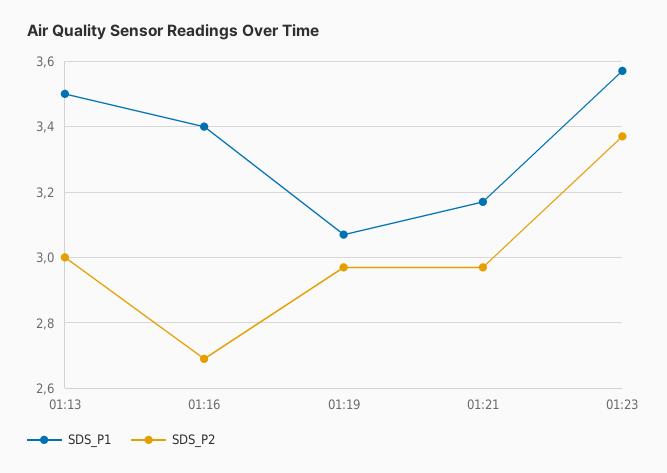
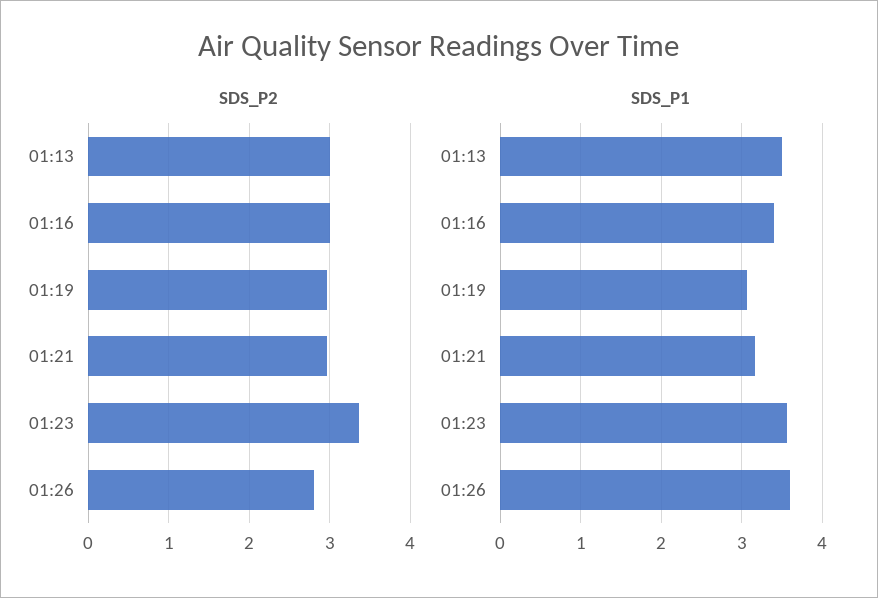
SDS_P2, 01:16: 2.7 -> 3
SDS_P2, 01:26: none -> 2.8
SDS_P1, 01:26: none -> 3.6

